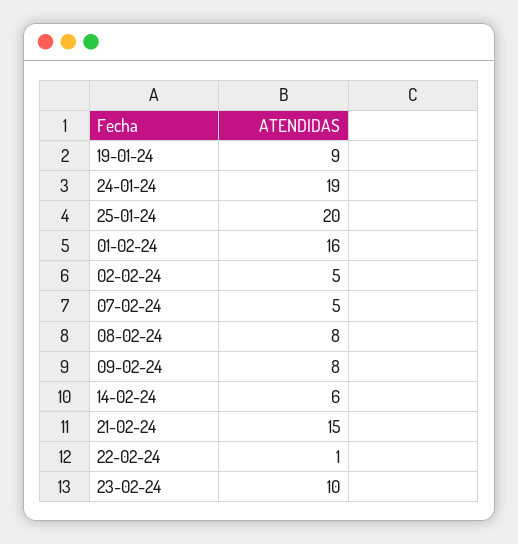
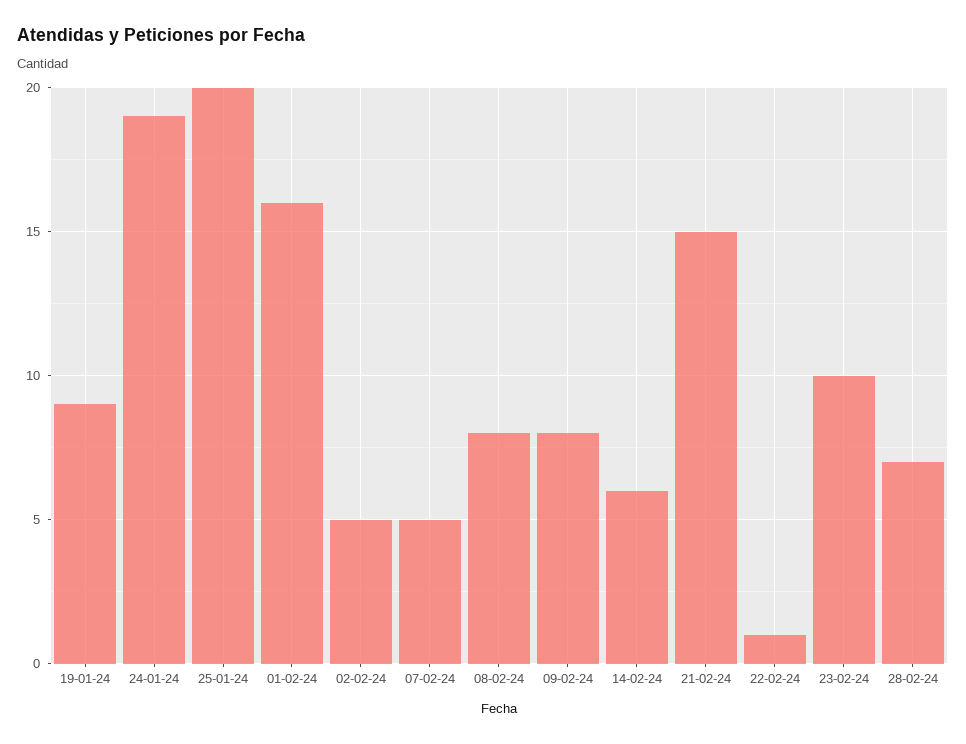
28-02-24: none -> 7

